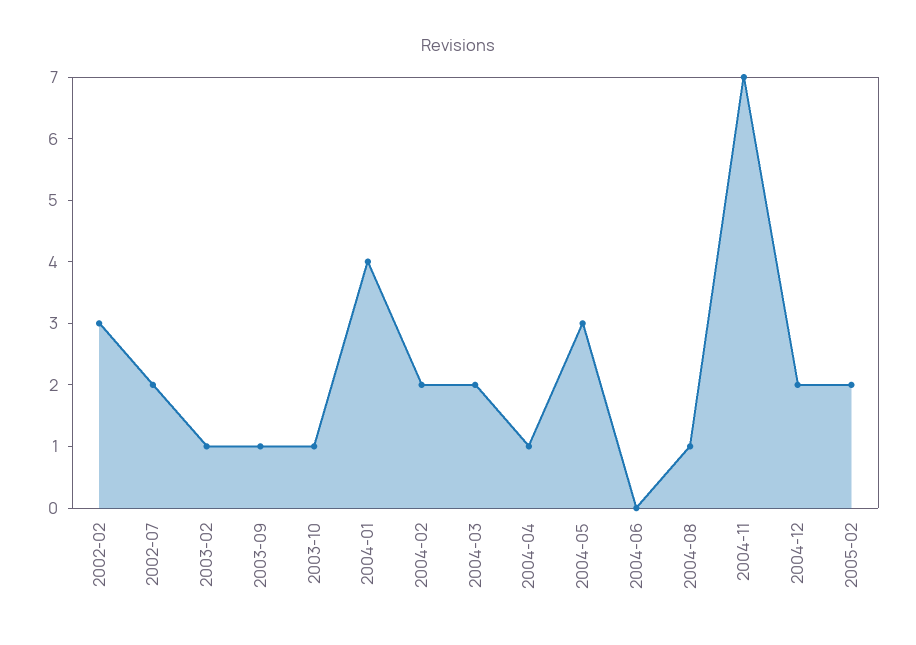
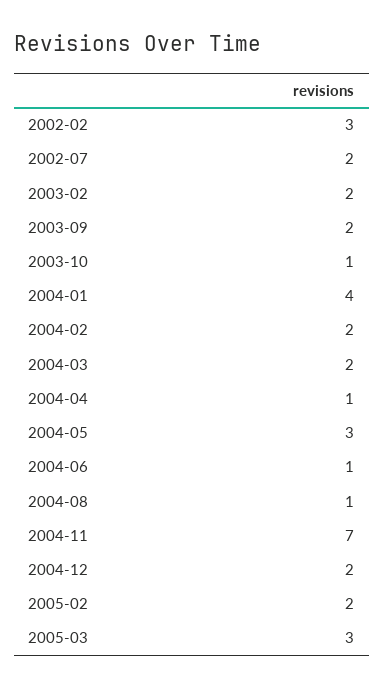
2003-02: 1 -> 2
2003-09: 1 -> 2
2004-06: 0 -> 1
2005-03: none -> 3

